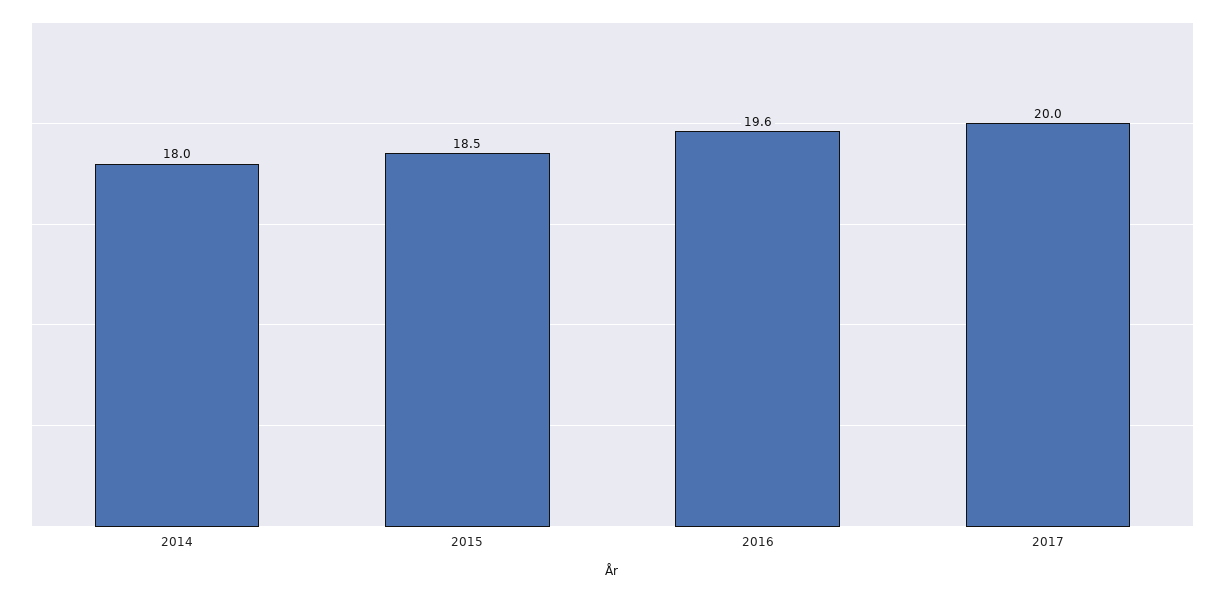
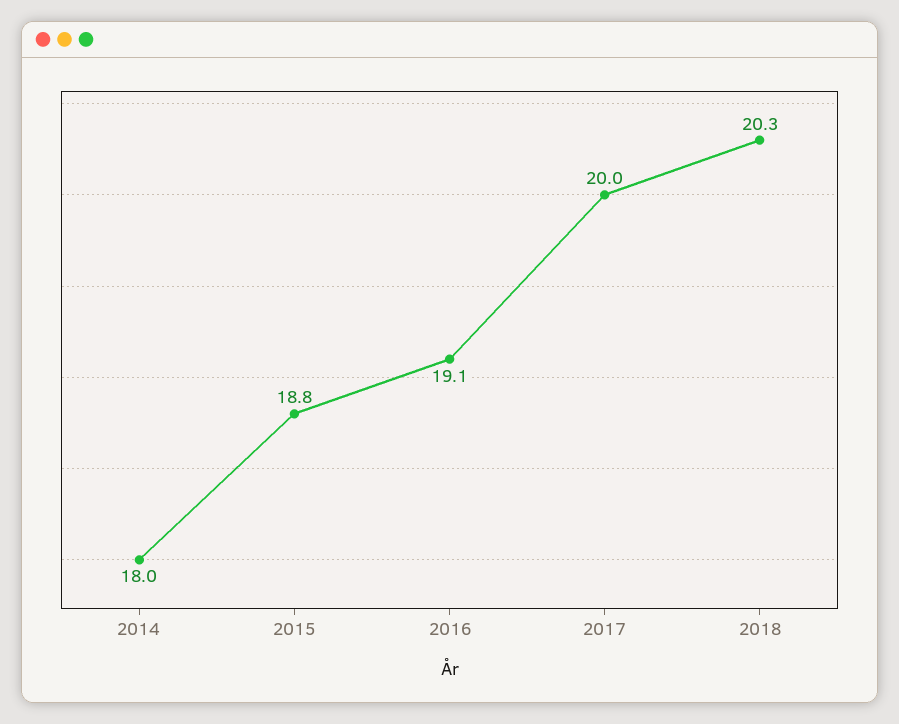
2015: 18.5 -> 18.8
2016: 19.6 -> 19.1
2018: none -> 20.3

